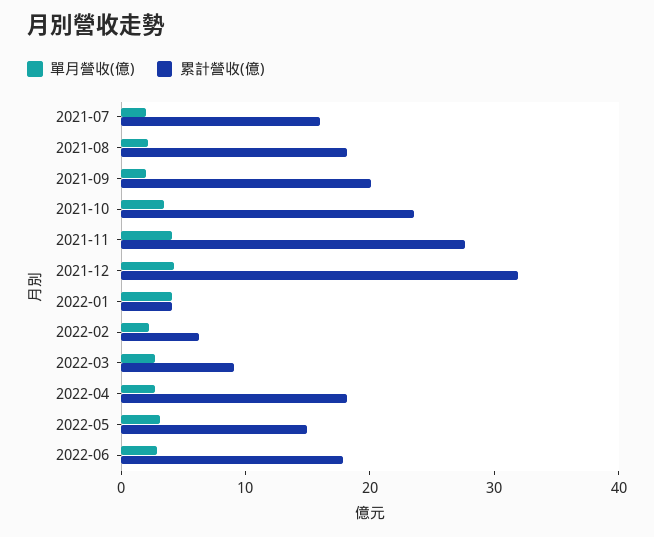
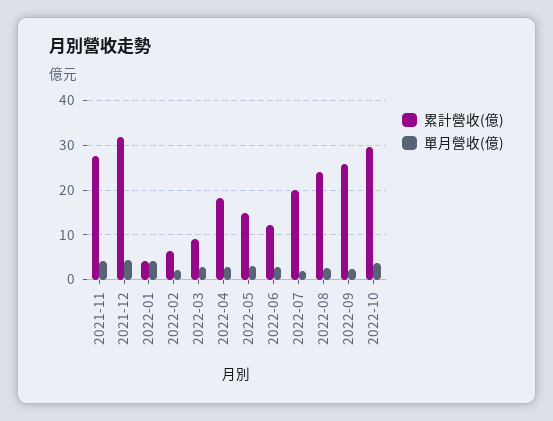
單月營收(億), 2021-07: 2 -> none
累計營收(億), 2021-07: 16 -> none
單月營收(億), 2021-08: 2 -> none
累計營收(億), 2021-08: 18 -> none
單月營收(億), 2021-09: 2 -> none
累計營收(億), 2021-09: 20 -> none
單月營收(億), 2021-10: 4 -> none
累計營收(億), 2021-10: 24 -> none
累計營收(億), 2022-06: 18 -> 12
累計營收(億), 2022-07: none -> 20
單月營收(億), 2022-07: none -> 2
累計營收(億), 2022-08: none -> 24
單月營收(億), 2022-08: none -> 2
累計營收(億), 2022-09: none -> 26
單月營收(億), 2022-09: none -> 2
累計營收(億), 2022-10: none -> 30
單月營收(億), 2022-10: none -> 4

